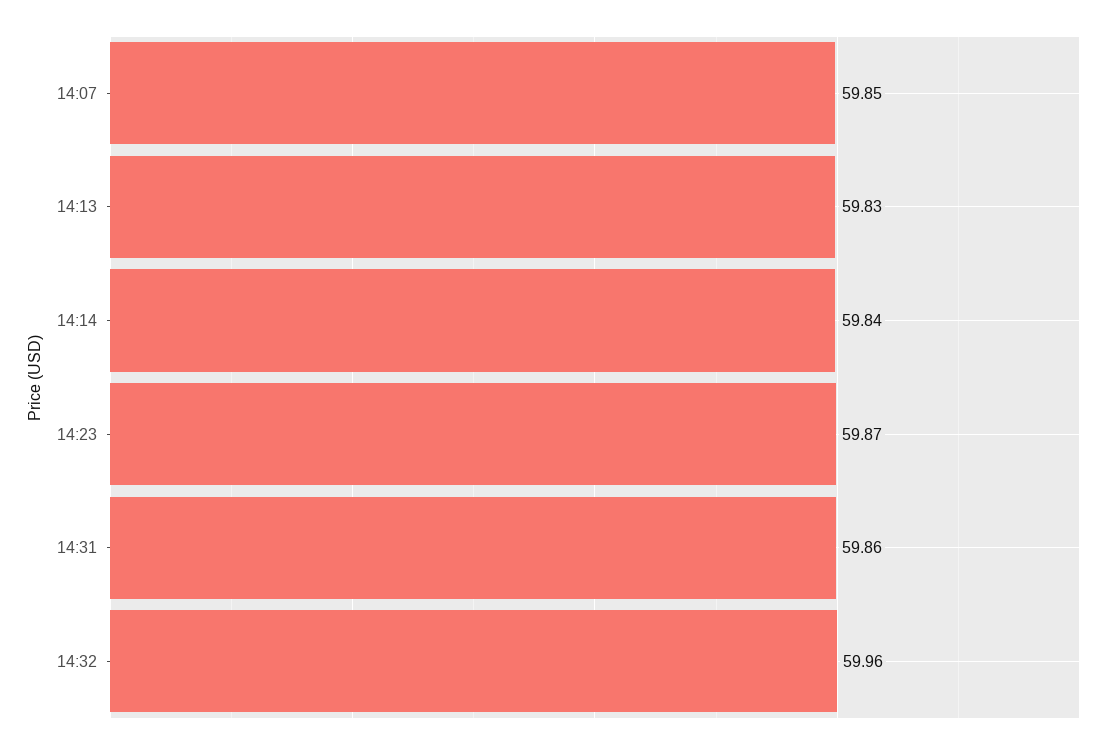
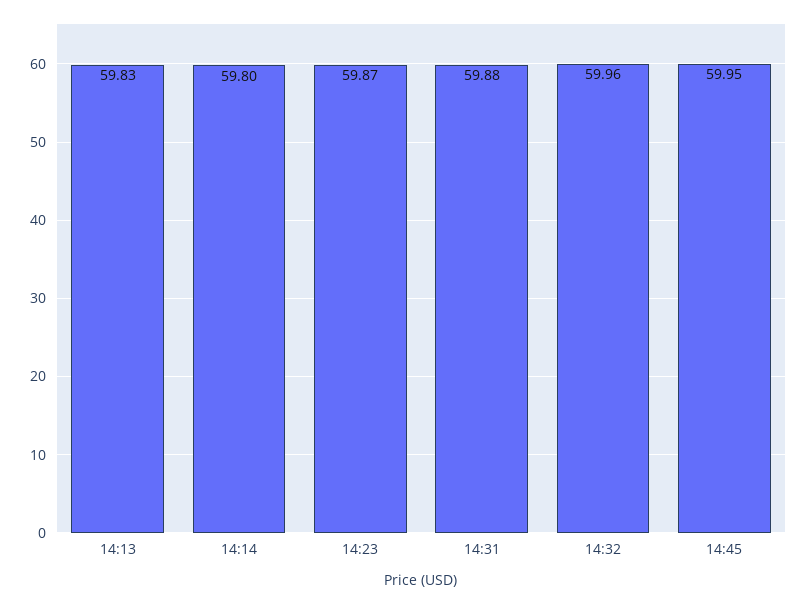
14:07: 59.85 -> none
14:14: 59.84 -> 59.8
14:31: 59.86 -> 59.88
14:45: none -> 59.95

